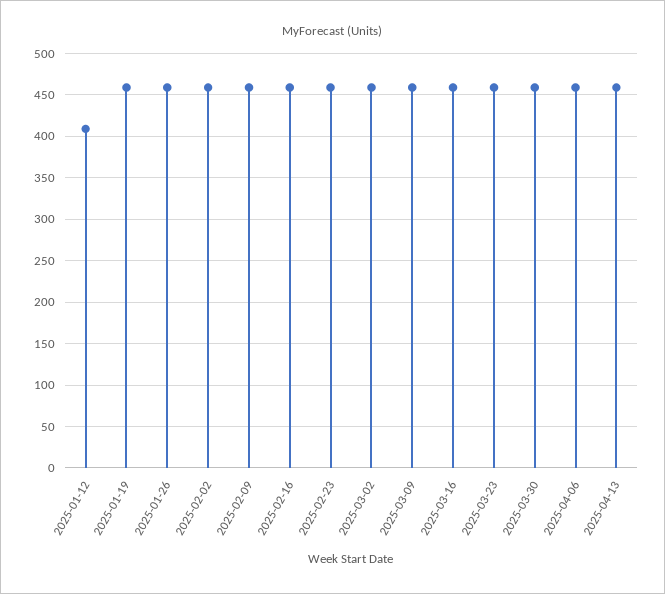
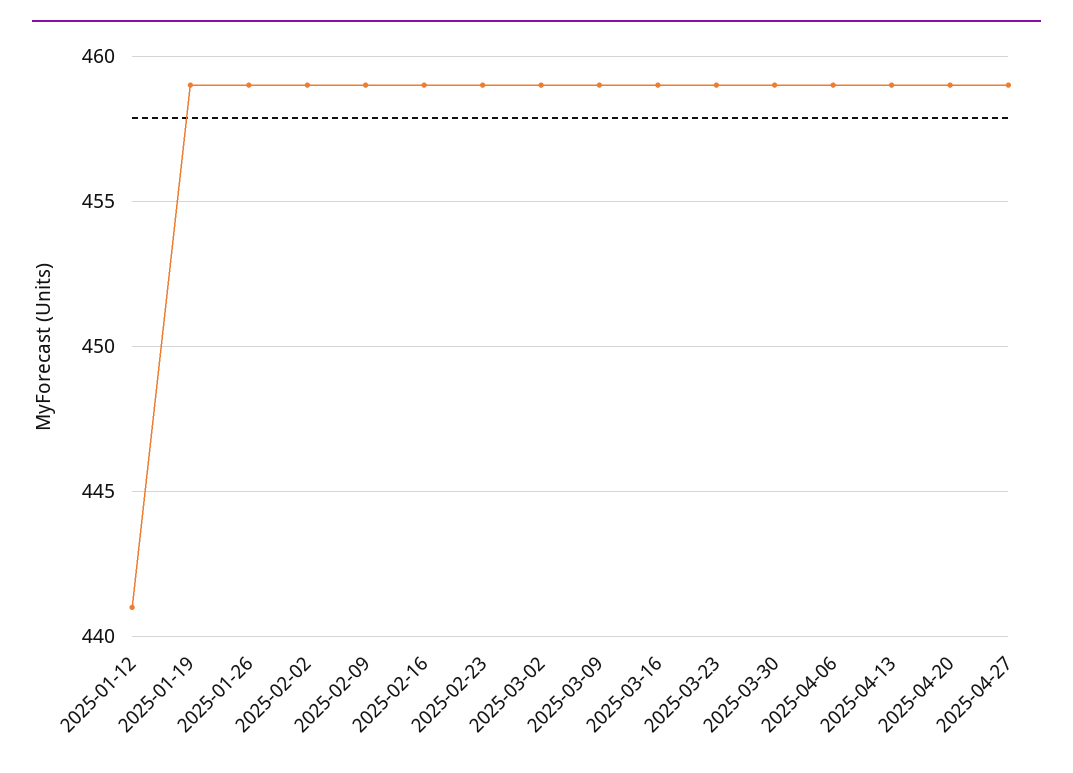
2025-01-12: 410 -> 441
2025-04-20: none -> 459
2025-04-27: none -> 459

